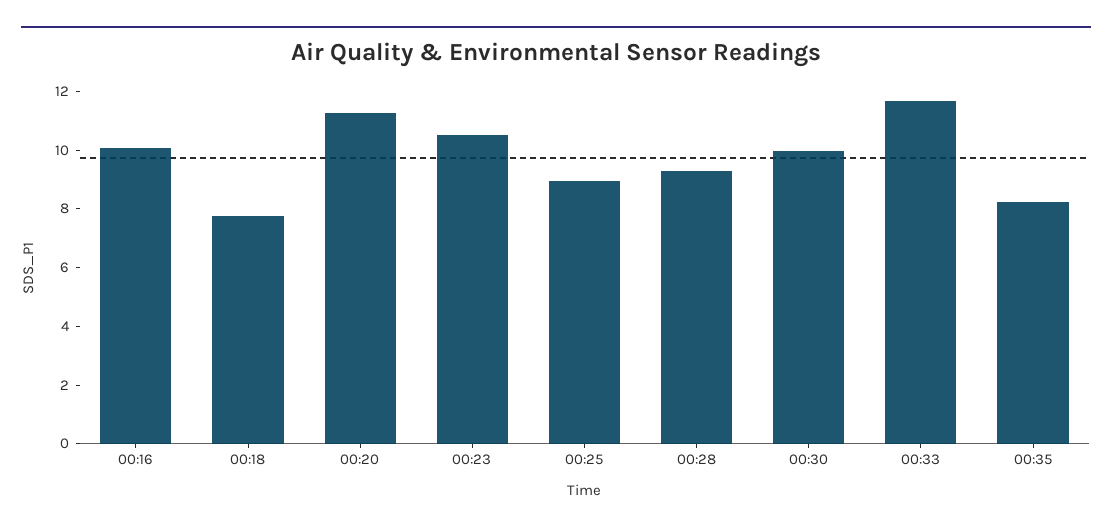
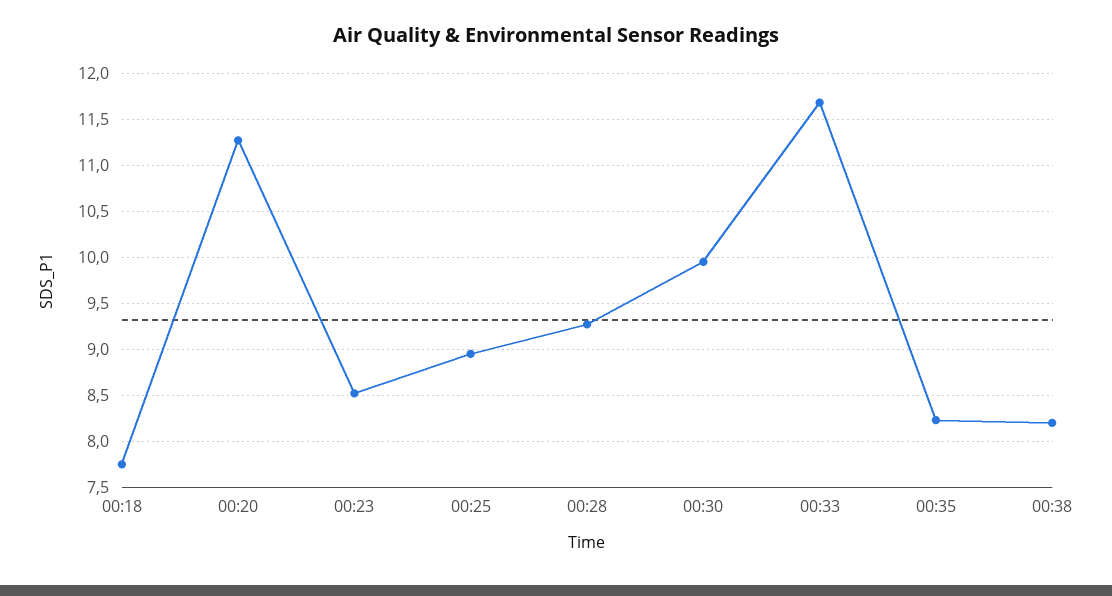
00:16: 10 -> none
00:23: 10.5 -> 8.5
00:38: none -> 8.2

